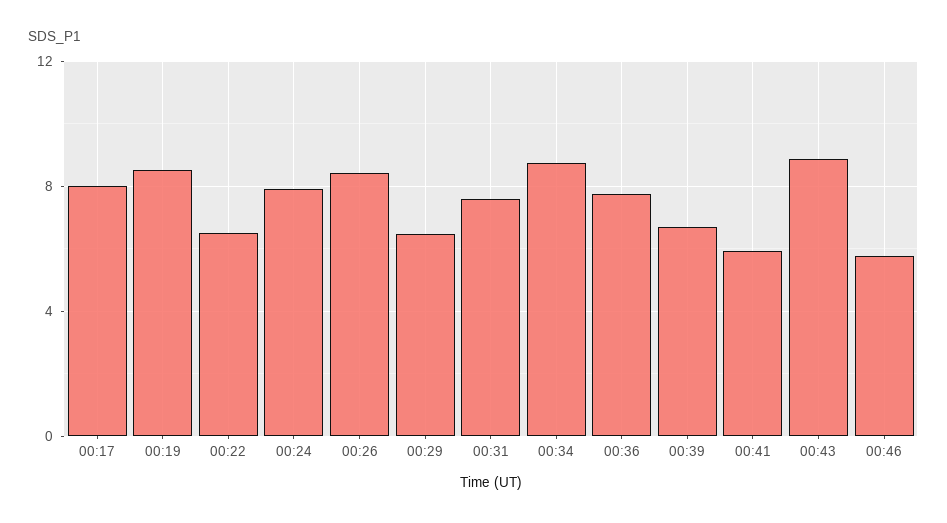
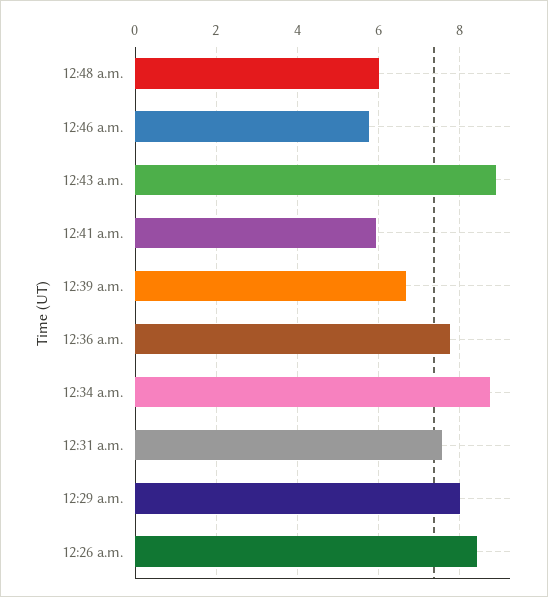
00:17: 8 -> none
00:19: 8.5 -> none
00:22: 6.5 -> none
00:24: 8 -> none
00:29: 6.5 -> 8
12:48 a.m.: none -> 6

